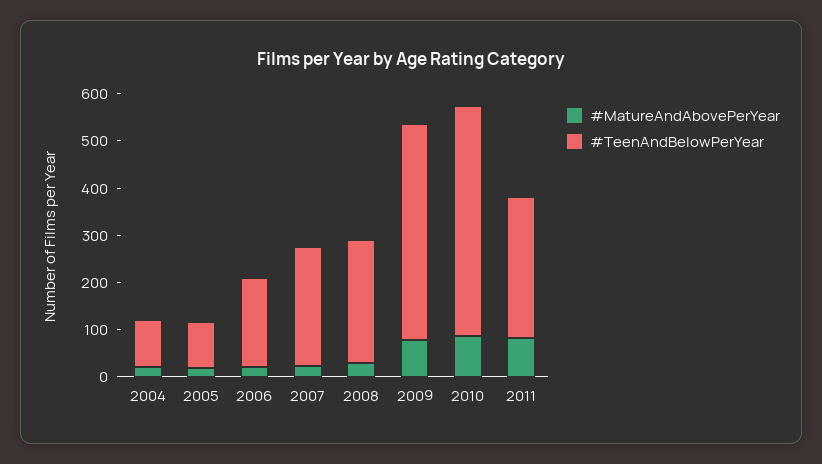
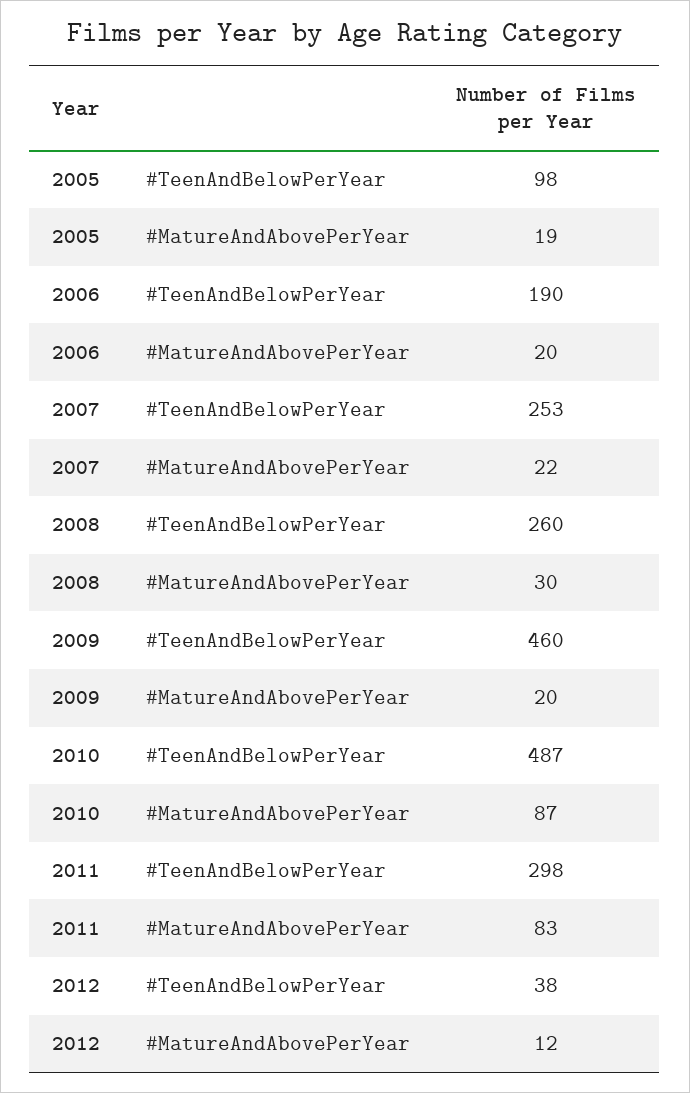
#MatureAndAbovePerYear, 2004: 20 -> none
#TeenAndBelowPerYear, 2004: 100 -> none
#MatureAndAbovePerYear, 2009: 80 -> 20
#TeenAndBelowPerYear, 2012: none -> 38
#MatureAndAbovePerYear, 2012: none -> 12

